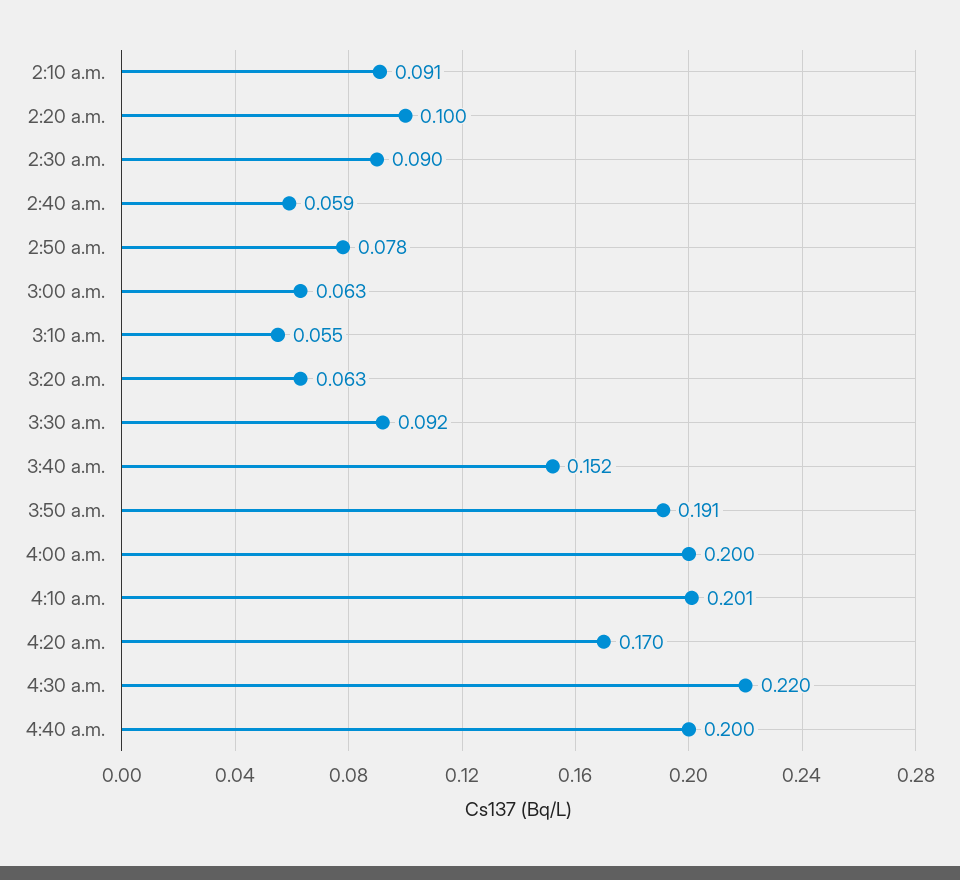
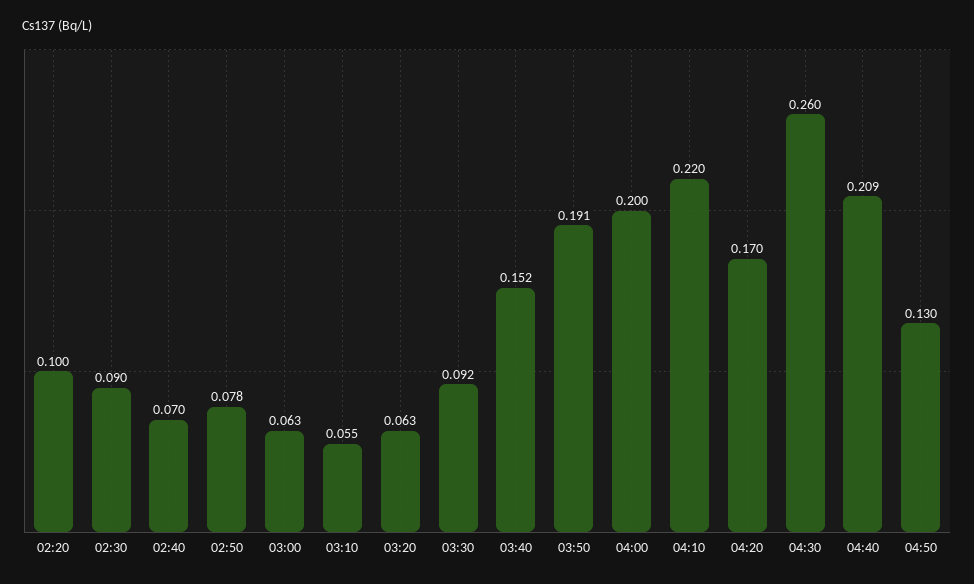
2:10 a.m.: 0.091 -> none
2:40 a.m.: 0.059 -> 0.07
4:10 a.m.: 0.201 -> 0.22
4:30 a.m.: 0.22 -> 0.26
4:40 a.m.: 0.2 -> 0.209
04:50: none -> 0.13

